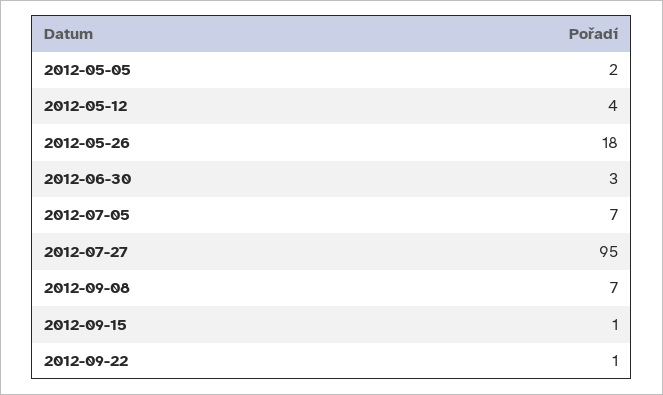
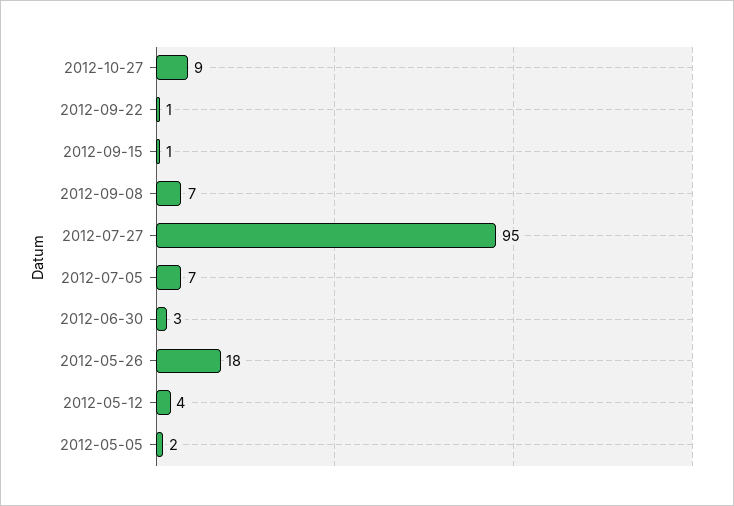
2012-10-27: none -> 9

